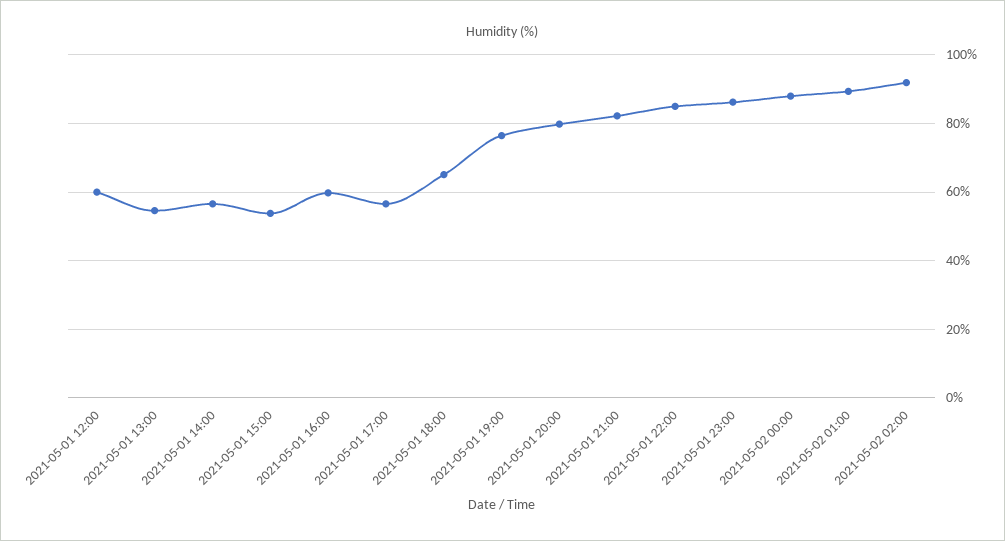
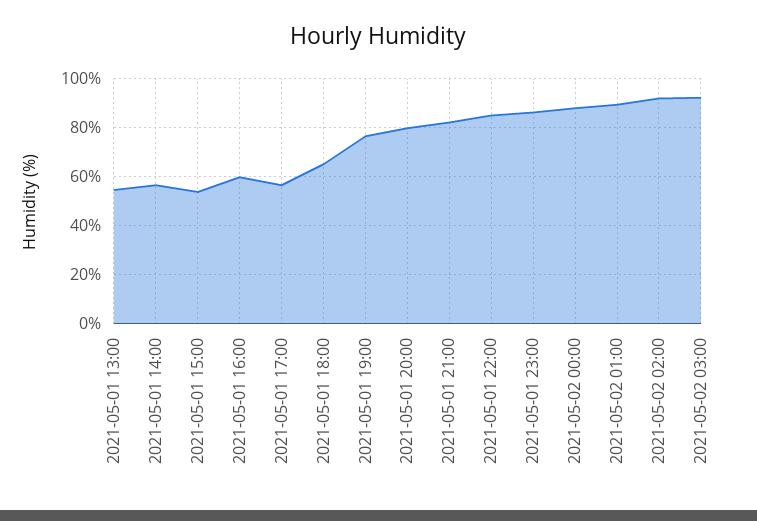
2021-05-01 12:00: 60 -> none
2021-05-02 03:00: none -> 92.5

